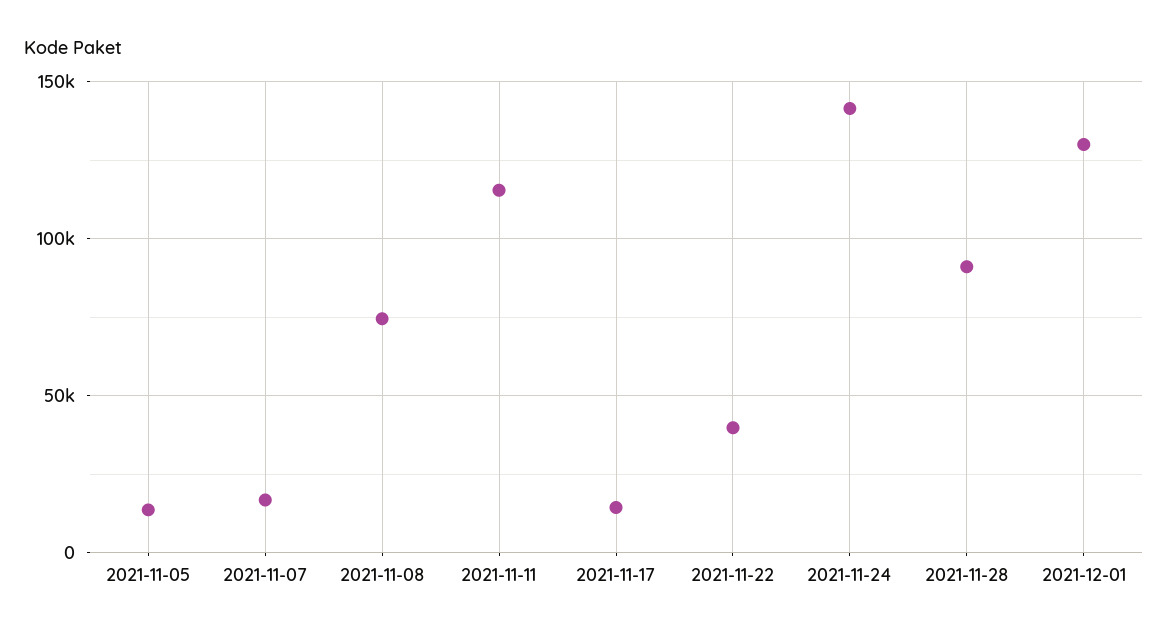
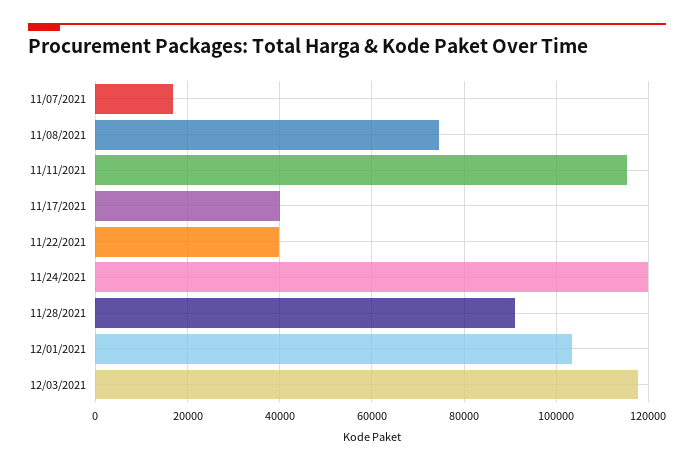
2021-11-05: 15000 -> none
2021-11-17: 15000 -> 40000
2021-11-24: 140000 -> 120000
2021-12-01: 130000 -> 104000
12/03/2021: none -> 118000

